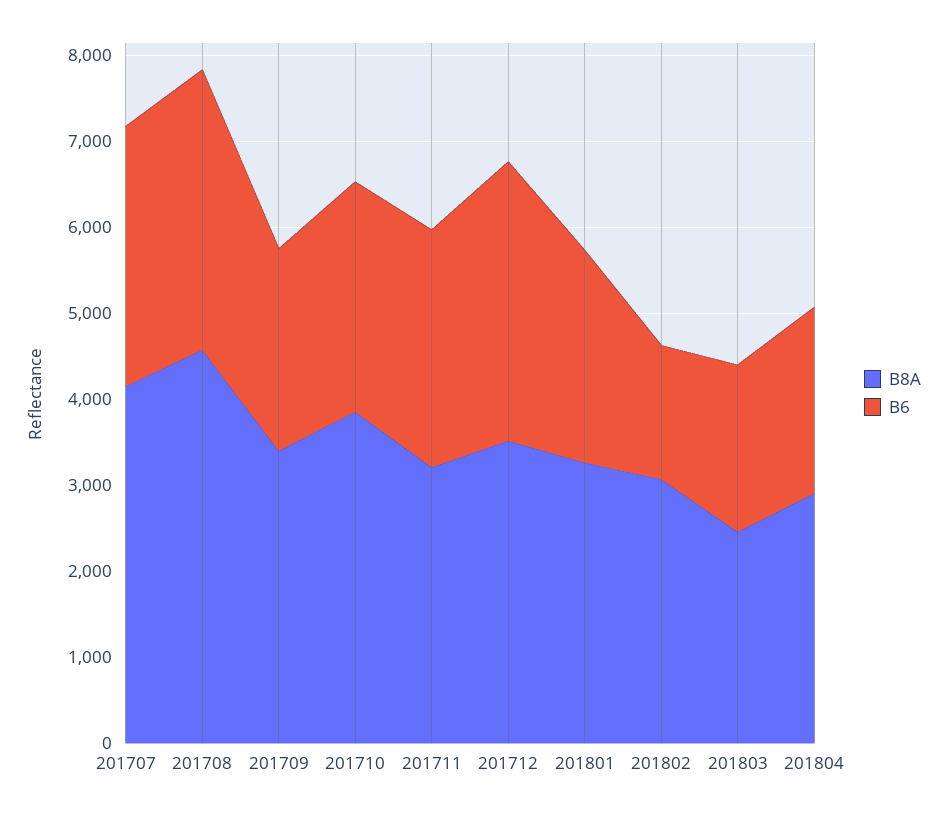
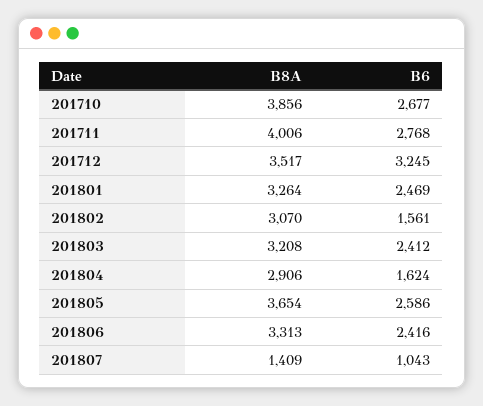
B8A, 201707: 4200 -> none
B6, 201707: 3000 -> none
B8A, 201708: 4600 -> none
B6, 201708: 3200 -> none
B8A, 201709: 3400 -> none
B6, 201709: 2400 -> none
B8A, 201711: 3200 -> 4006
B8A, 201803: 2400 -> 3208
B6, 201803: 2000 -> 2412
B6, 201804: 2200 -> 1624
B8A, 201805: none -> 3654
B6, 201805: none -> 2586
B8A, 201806: none -> 3313
B6, 201806: none -> 2416
B8A, 201807: none -> 1409
B6, 201807: none -> 1043

